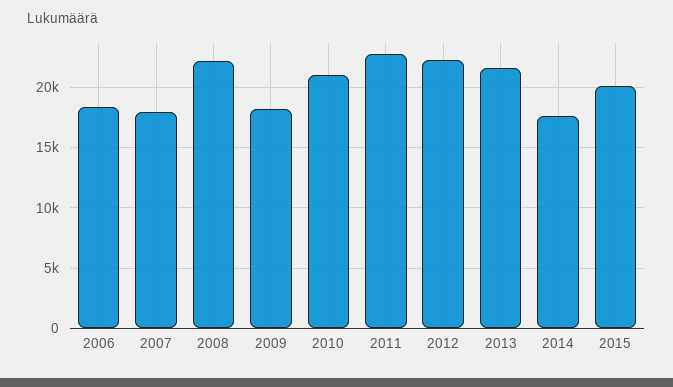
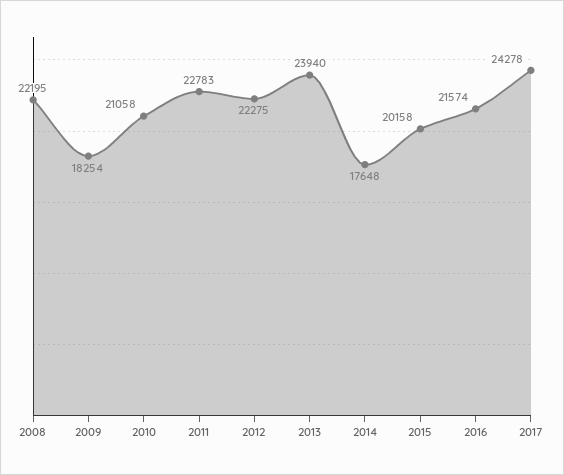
2006: 18500 -> none
2007: 18000 -> none
2013: 21500 -> 23940
2016: none -> 21574
2017: none -> 24278

